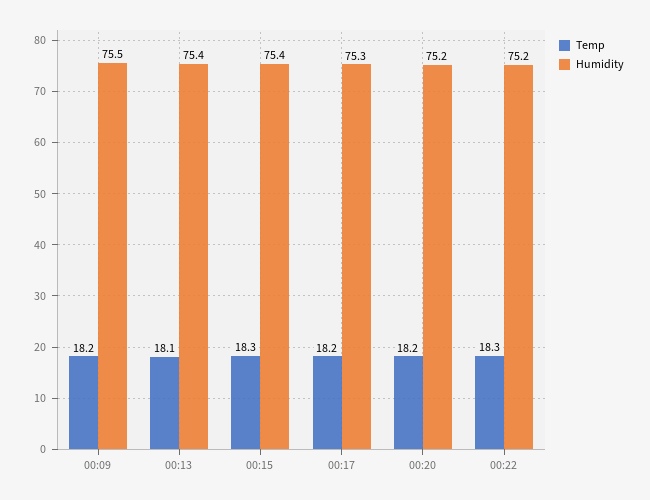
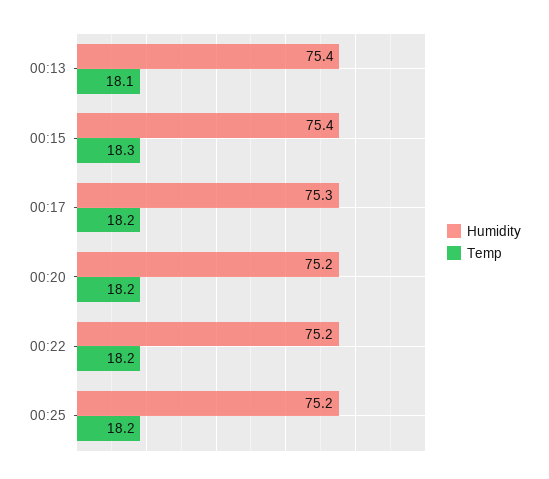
Temp, 00:09: 18.2 -> none
Humidity, 00:09: 75.5 -> none
Temp, 00:22: 18.3 -> 18.2
Humidity, 00:25: none -> 75.2
Temp, 00:25: none -> 18.2

